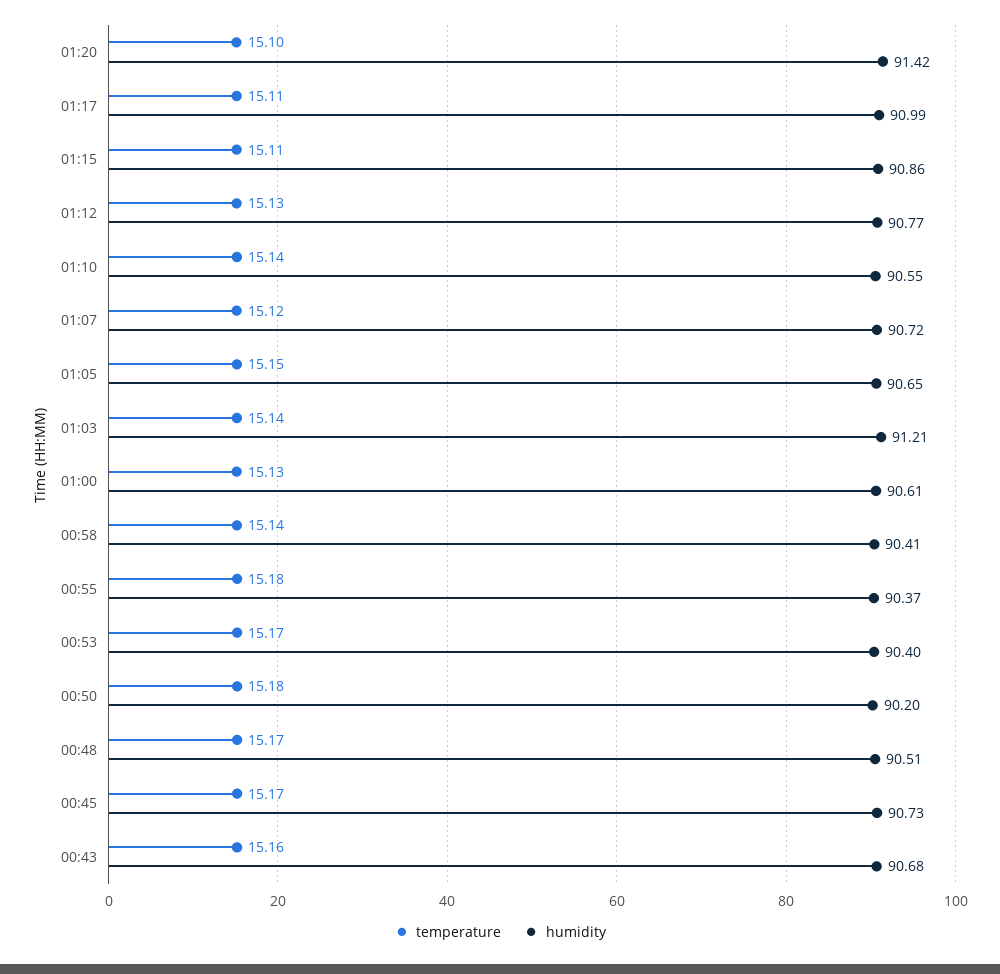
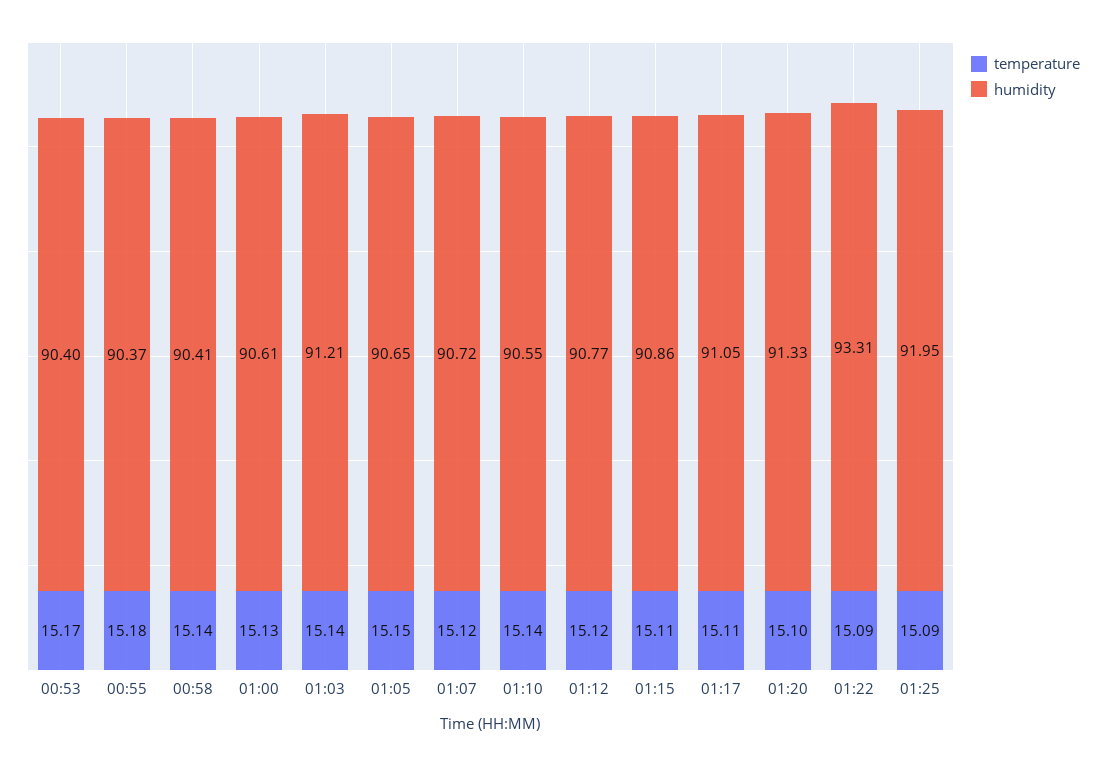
humidity, 01:20: 91.42 -> 91.33
humidity, 01:17: 90.99 -> 91.05
temperature, 01:12: 15.13 -> 15.12
temperature, 00:50: 15.18 -> none
humidity, 00:50: 90.2 -> none
temperature, 00:48: 15.17 -> none
humidity, 00:48: 90.51 -> none
temperature, 00:45: 15.17 -> none
humidity, 00:45: 90.73 -> none
temperature, 00:43: 15.16 -> none
humidity, 00:43: 90.68 -> none
temperature, 01:22: none -> 15.09
humidity, 01:22: none -> 93.31
temperature, 01:25: none -> 15.09
humidity, 01:25: none -> 91.95

